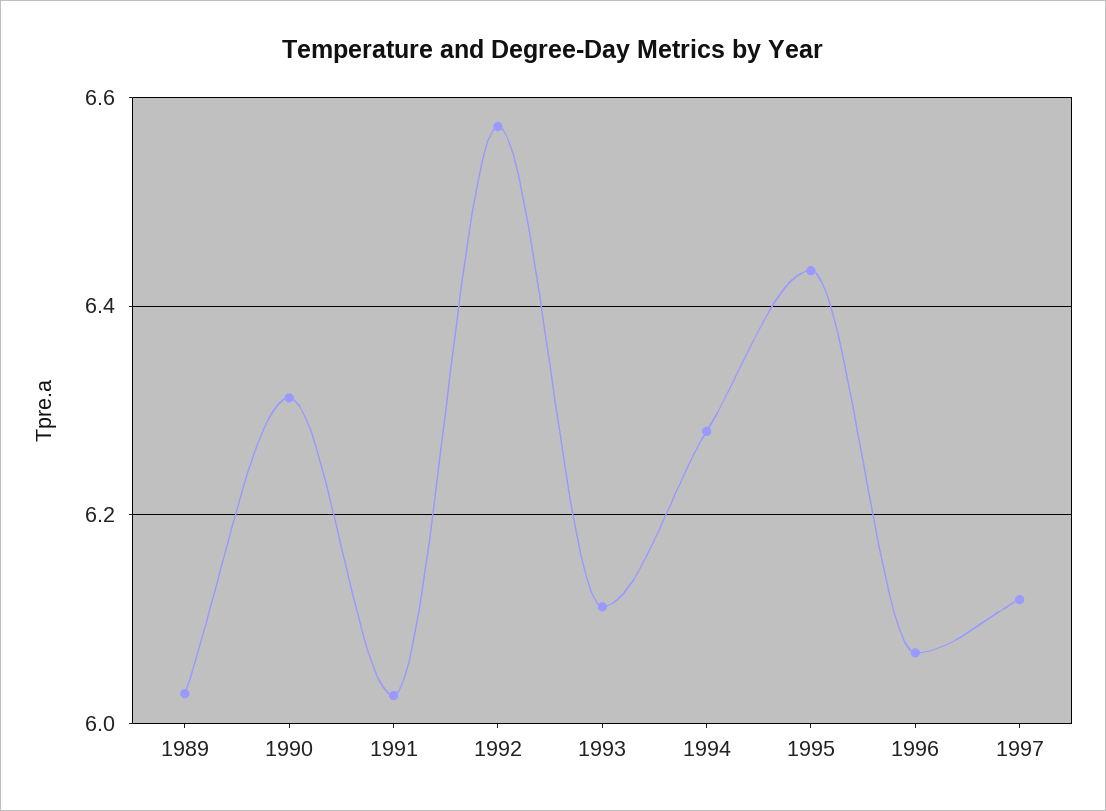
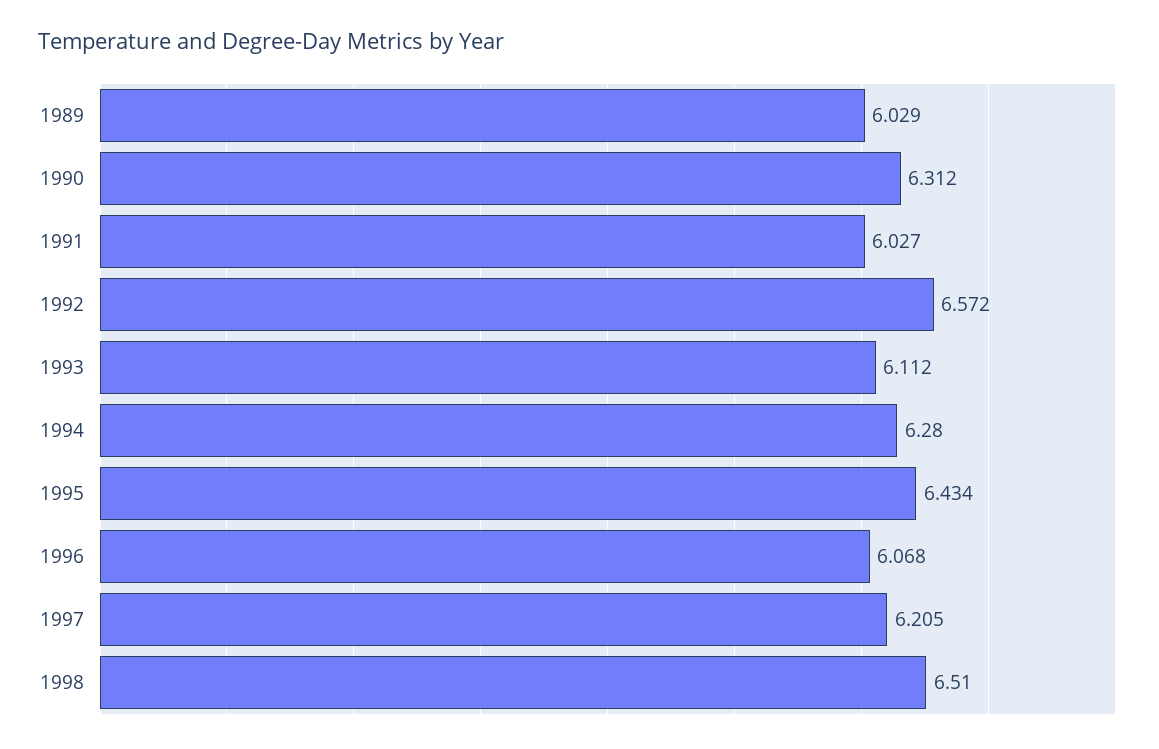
1997: 6.12 -> 6.205
1998: none -> 6.51

